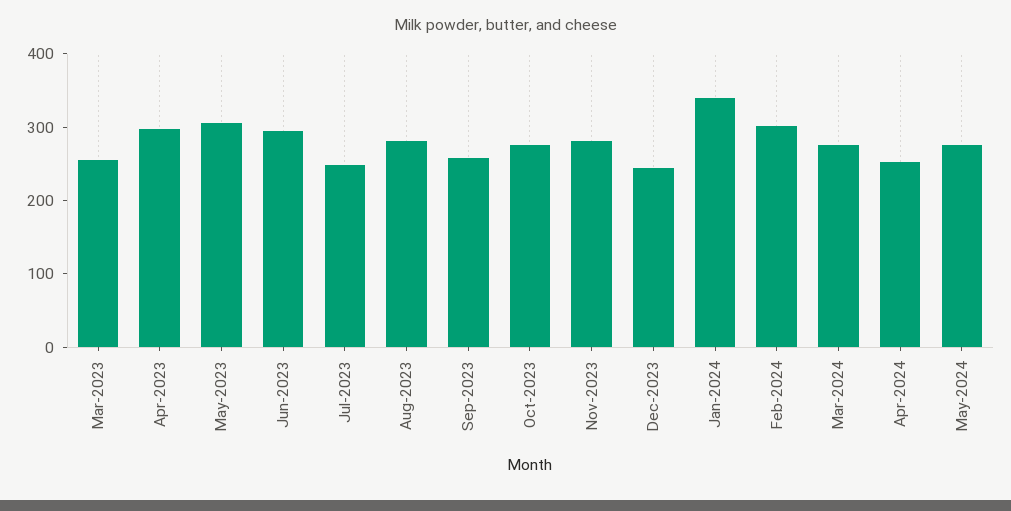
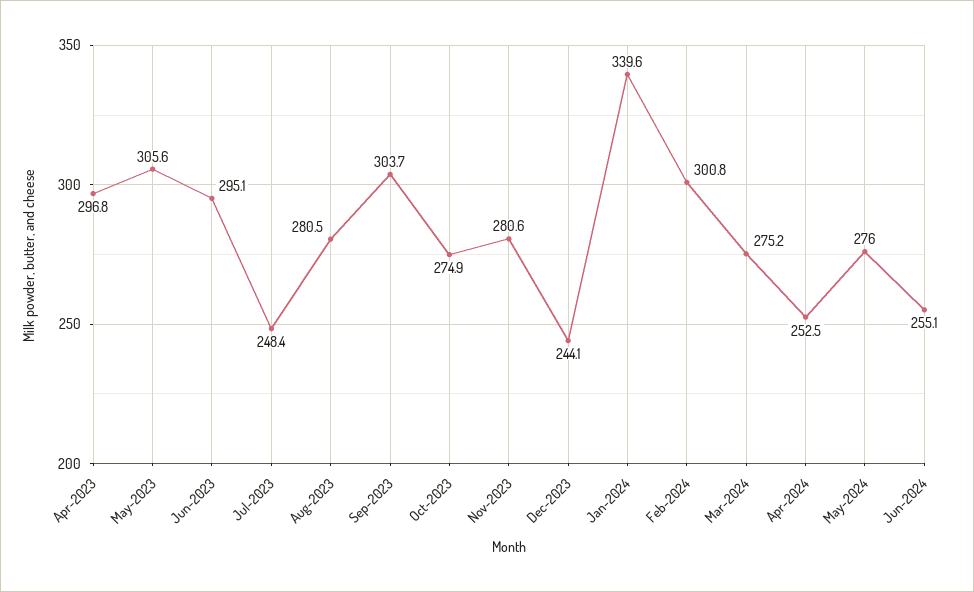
Mar-2023: 260 -> none
Sep-2023: 260 -> 303.7
Jun-2024: none -> 255.1

